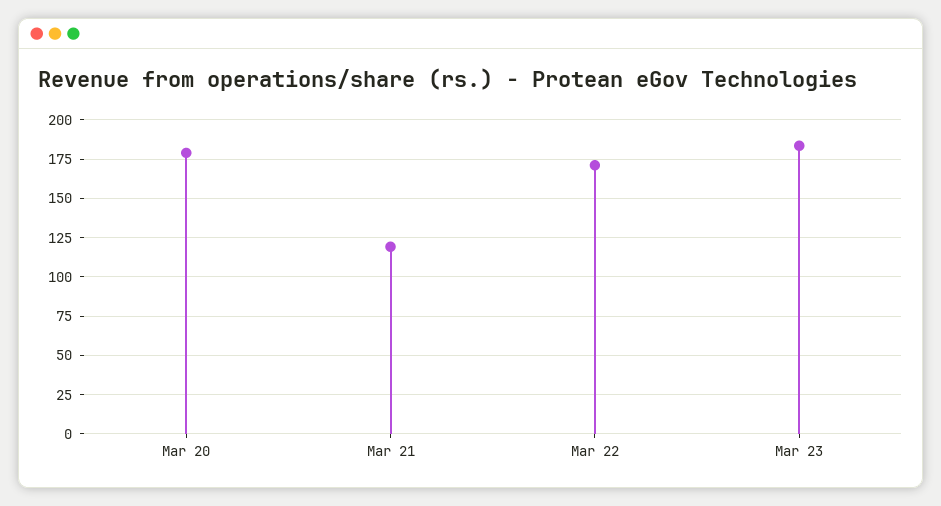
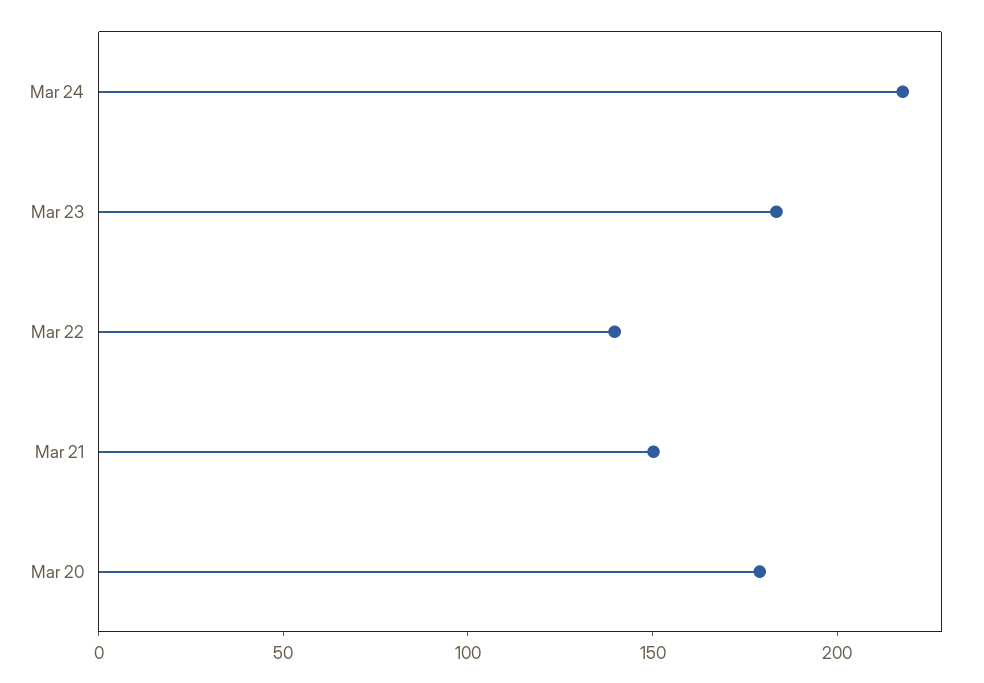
Mar 21: 120 -> 150
Mar 22: 170 -> 140
Mar 24: none -> 220

